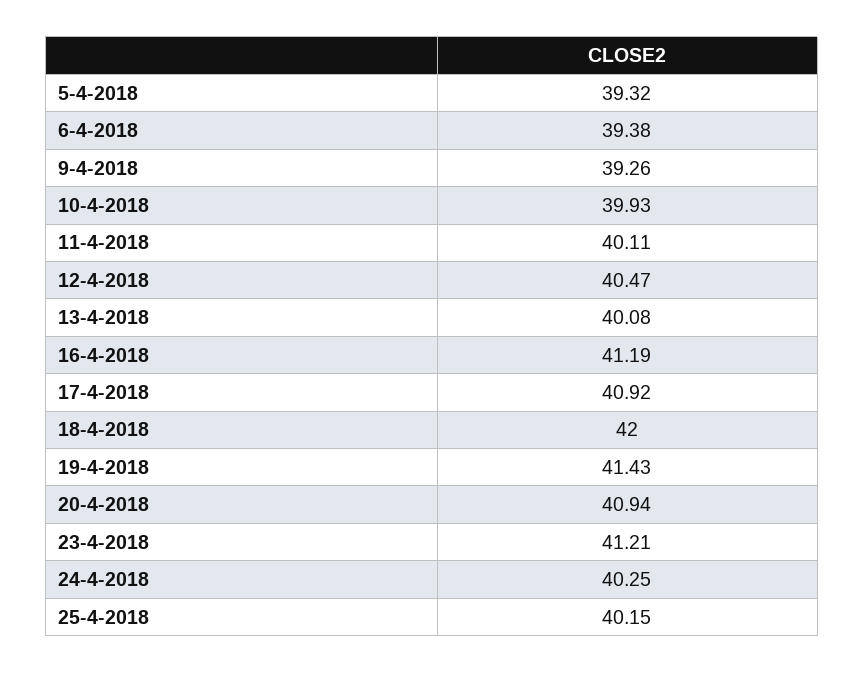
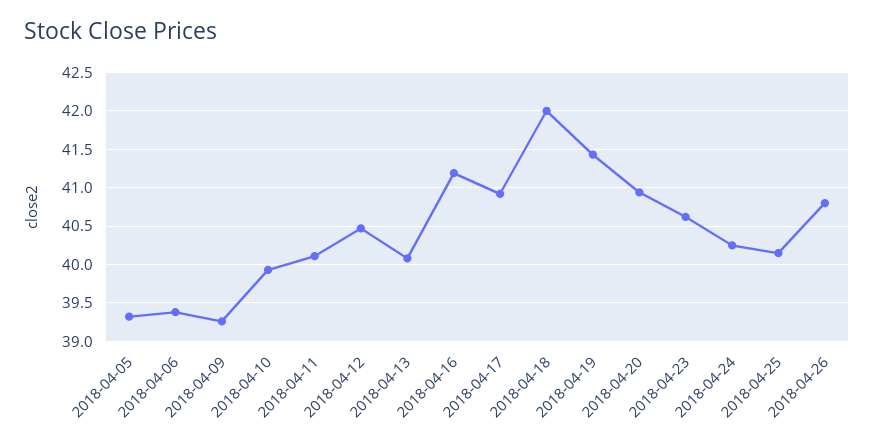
23-4-2018: 41.21 -> 40.6
2018-04-26: none -> 40.8

